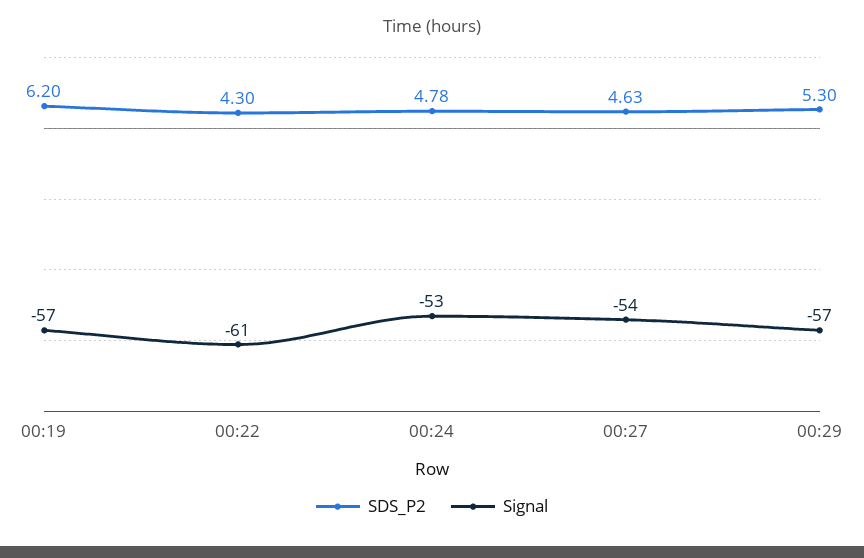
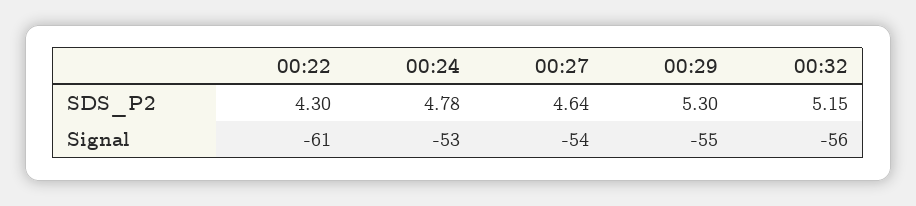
SDS_P2, 00:19: 6.2 -> none
Signal, 00:19: -57 -> none
SDS_P2, 00:27: 4.63 -> 4.64
Signal, 00:29: -57 -> -55
SDS_P2, 00:32: none -> 5.15
Signal, 00:32: none -> -56

